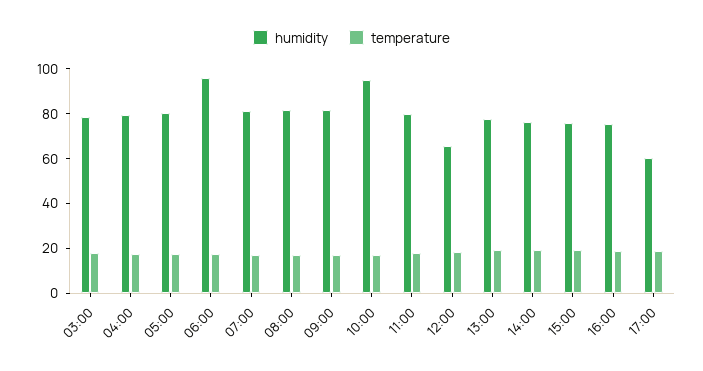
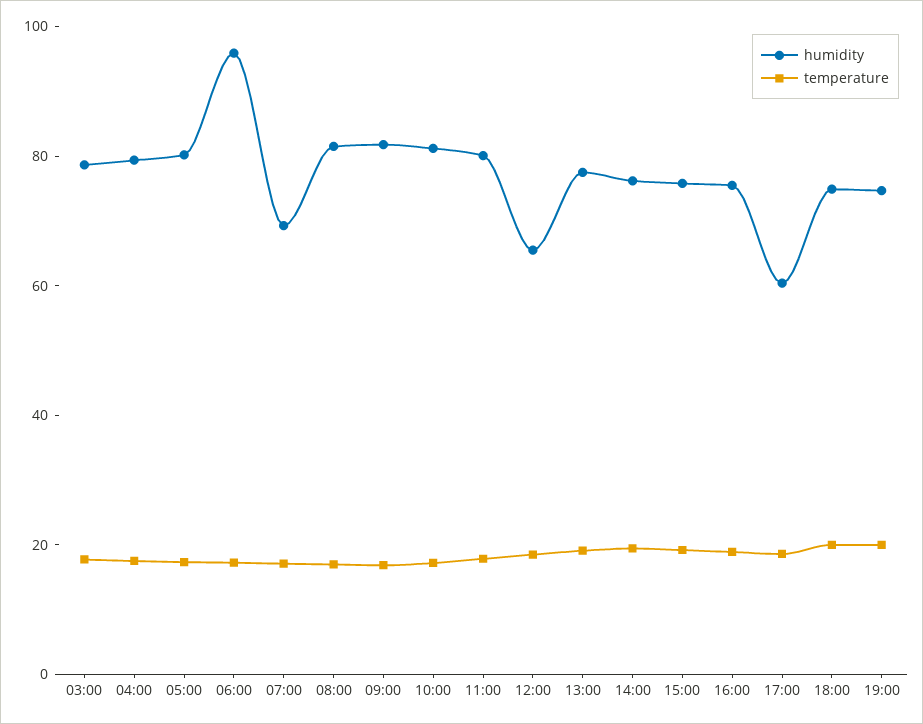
humidity, 07:00: 80 -> 70
humidity, 10:00: 95 -> 80
humidity, 18:00: none -> 75
temperature, 18:00: none -> 20
humidity, 19:00: none -> 75
temperature, 19:00: none -> 20

